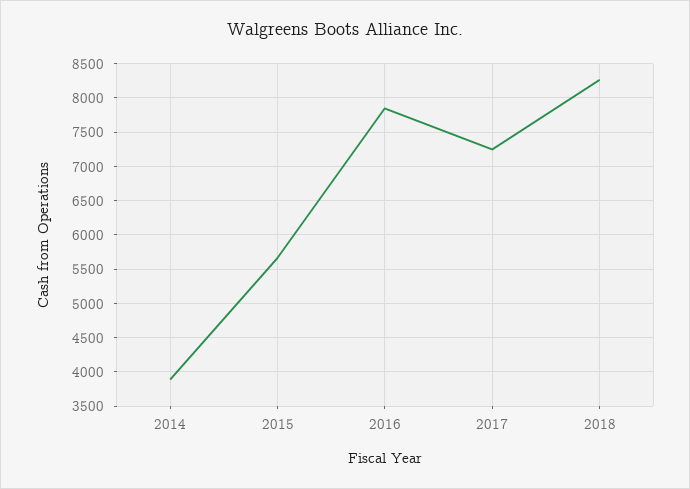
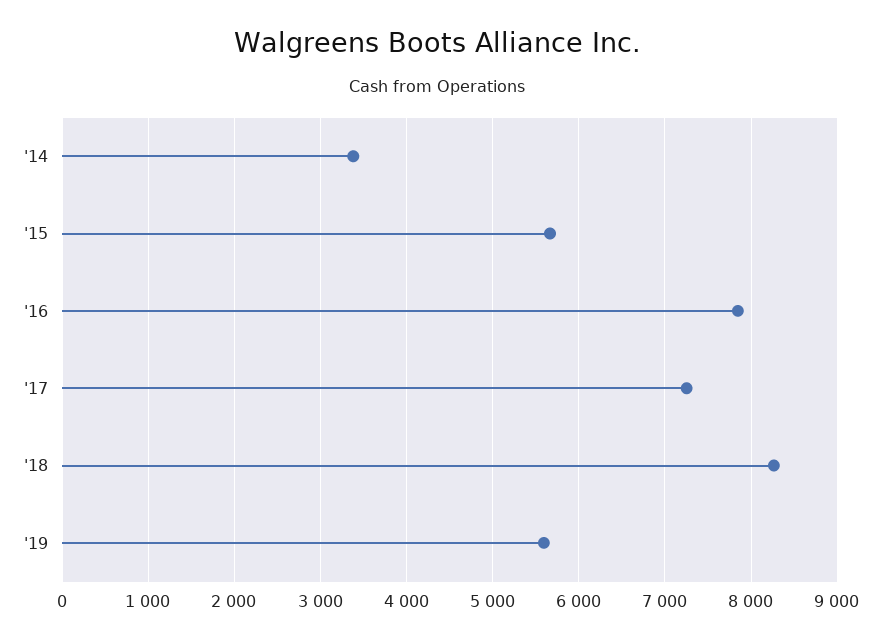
2014: 3900 -> 3400
'19: none -> 5600

